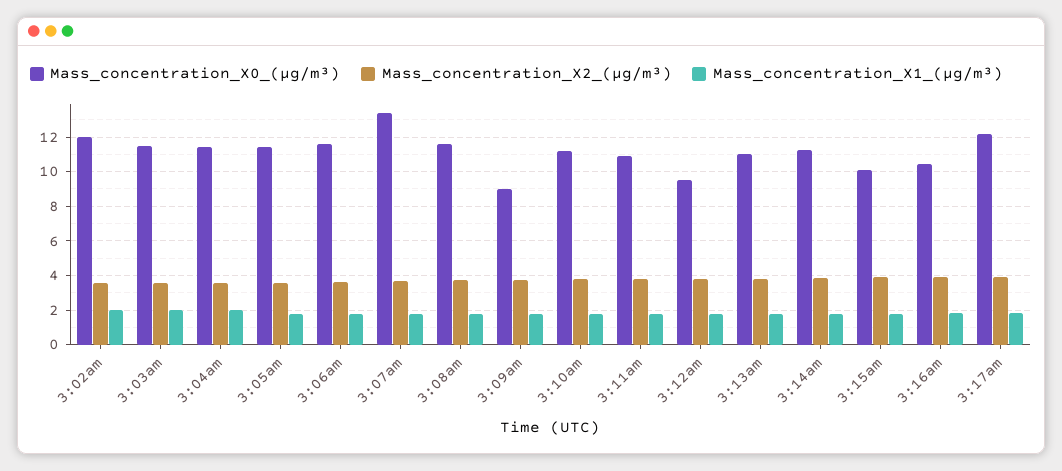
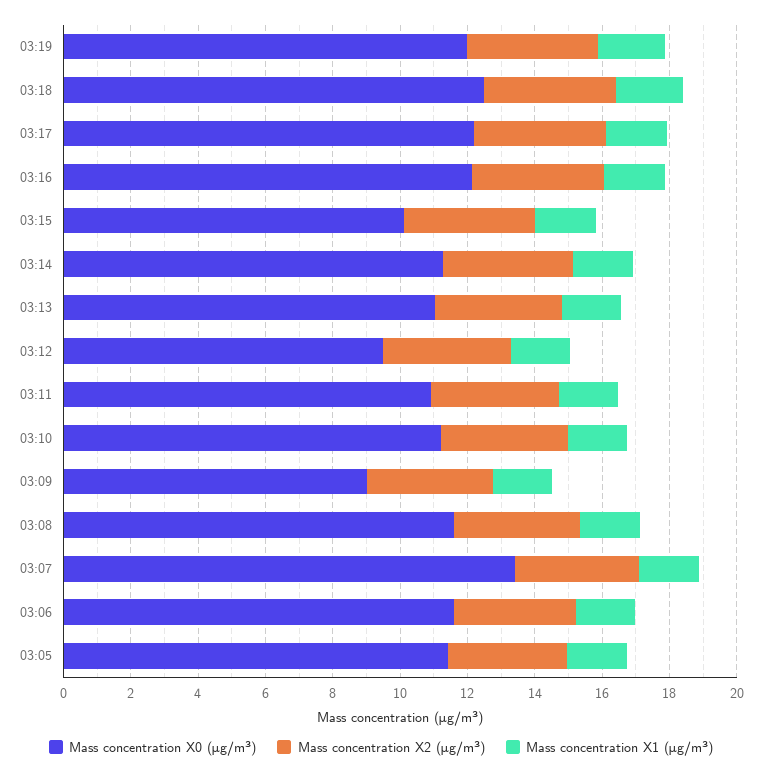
Mass_concentration_X0_(μg/m³), 3:02am: 12 -> none
Mass_concentration_X2_(μg/m³), 3:02am: 3.5 -> none
Mass_concentration_X1_(μg/m³), 3:02am: 2 -> none
Mass_concentration_X0_(μg/m³), 3:03am: 11.5 -> none
Mass_concentration_X2_(μg/m³), 3:03am: 3.5 -> none
Mass_concentration_X1_(μg/m³), 3:03am: 2 -> none
Mass_concentration_X0_(μg/m³), 3:04am: 11.5 -> none
Mass_concentration_X2_(μg/m³), 3:04am: 3.5 -> none
Mass_concentration_X1_(μg/m³), 3:04am: 2 -> none
Mass_concentration_X0_(μg/m³), 3:16am: 10.5 -> 12
Mass_concentration_X0_(μg/m³), 03:19: none -> 12
Mass_concentration_X2_(μg/m³), 03:19: none -> 4
Mass_concentration_X1_(μg/m³), 03:19: none -> 2
Mass_concentration_X0_(μg/m³), 03:18: none -> 12.5
Mass_concentration_X2_(μg/m³), 03:18: none -> 4
Mass_concentration_X1_(μg/m³), 03:18: none -> 2

